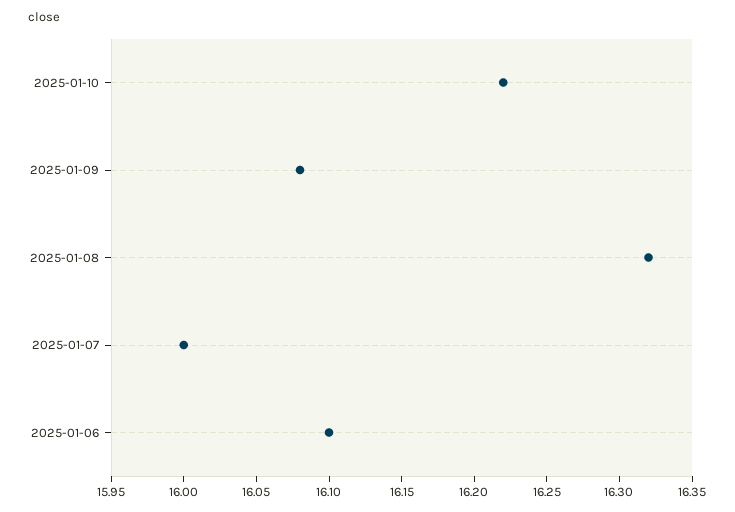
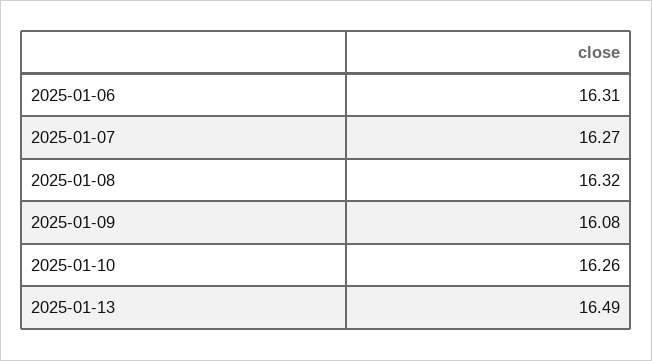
2025-01-10: 16.22 -> 16.26
2025-01-07: 16 -> 16.27
2025-01-06: 16.1 -> 16.31
2025-01-13: none -> 16.49

